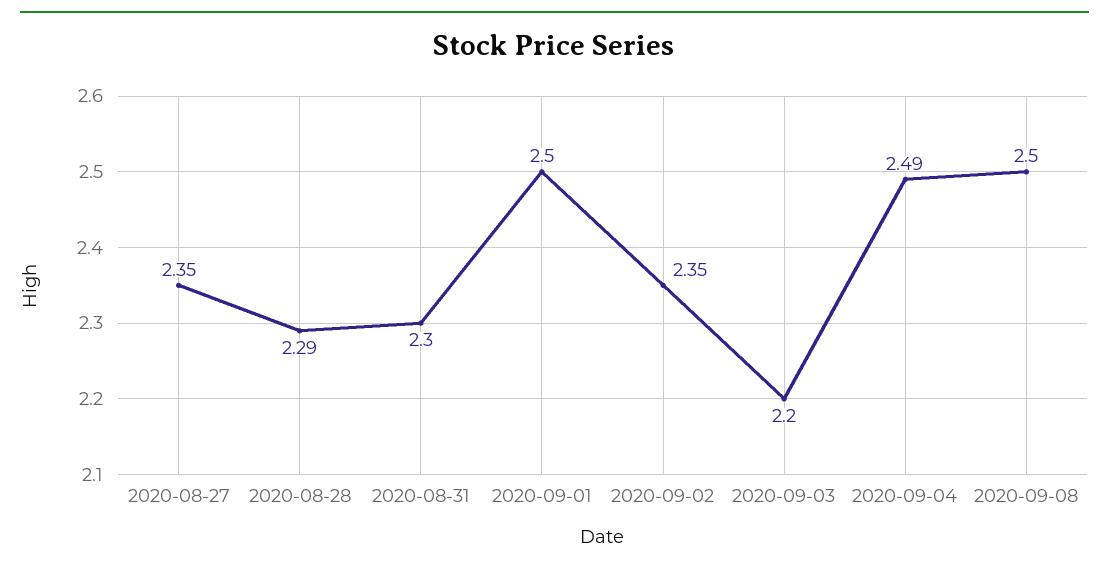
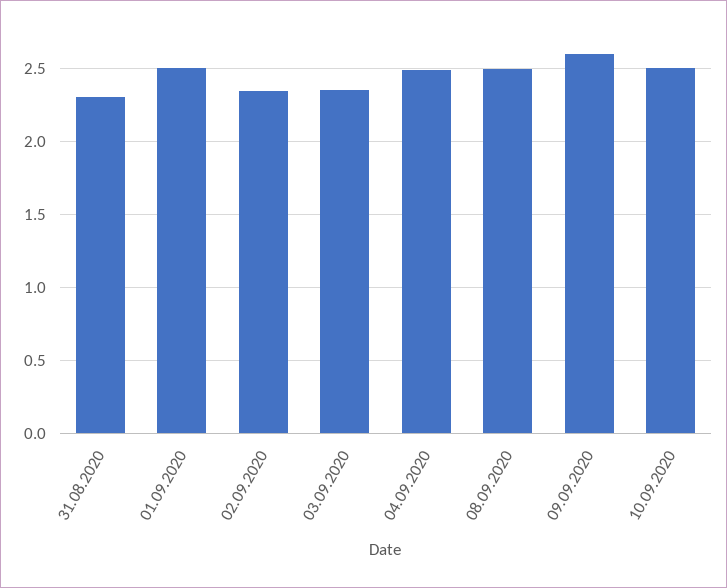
2020-08-27: 2.35 -> none
2020-08-28: 2.29 -> none
2020-09-03: 2.2 -> 2.35
09.09.2020: none -> 2.6
10.09.2020: none -> 2.5

